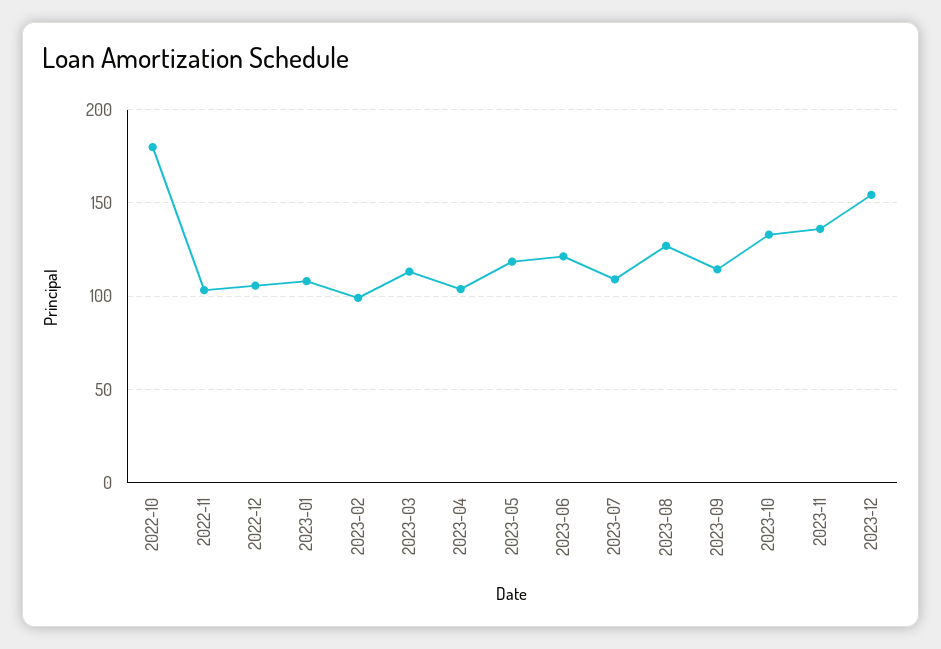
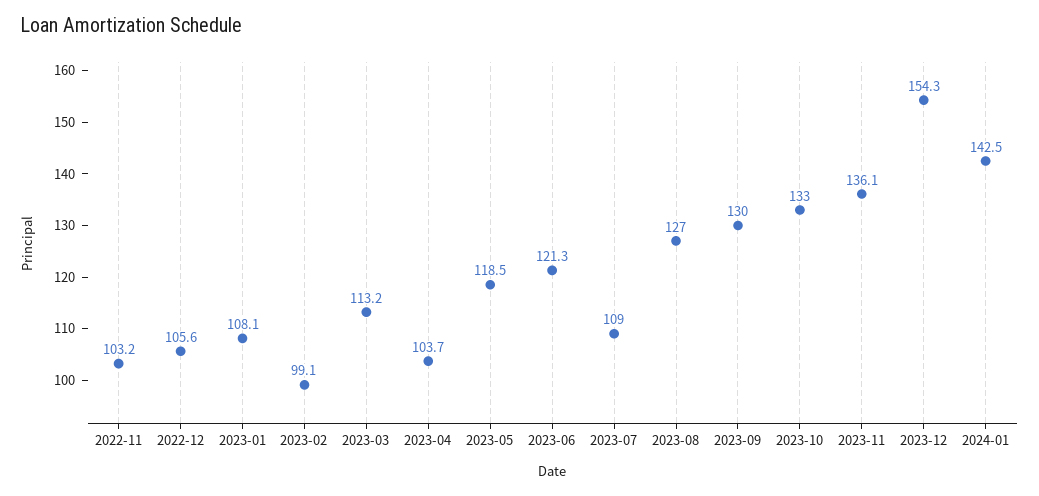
2022-10: 180 -> none
2023-09: 115 -> 130
2024-01: none -> 142.5

